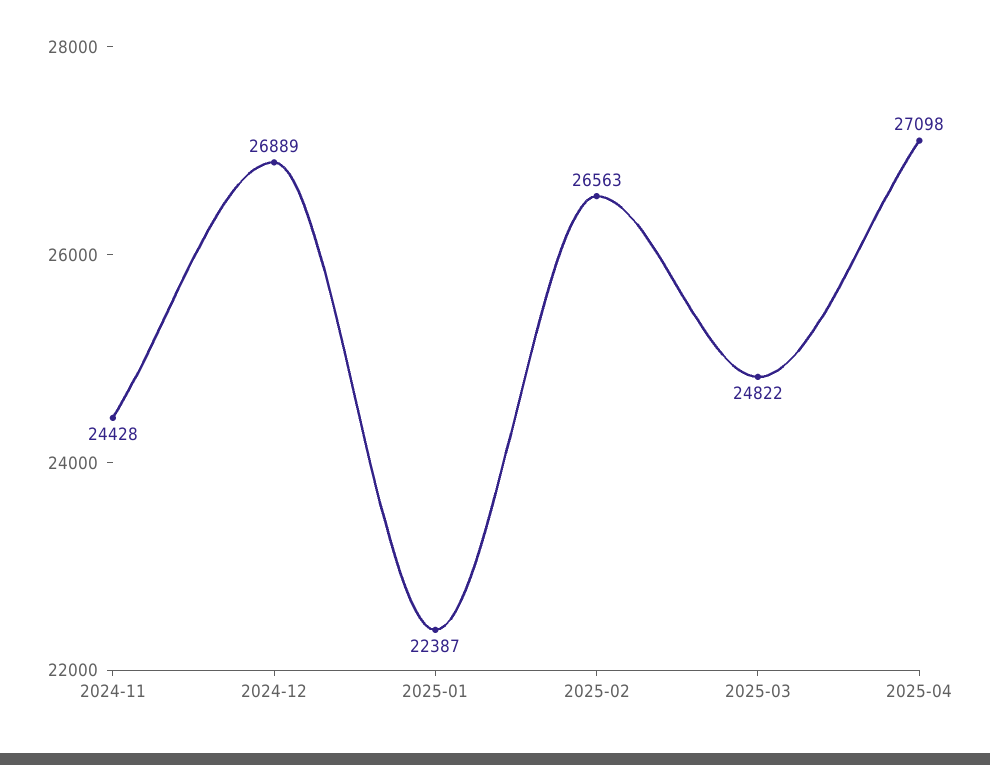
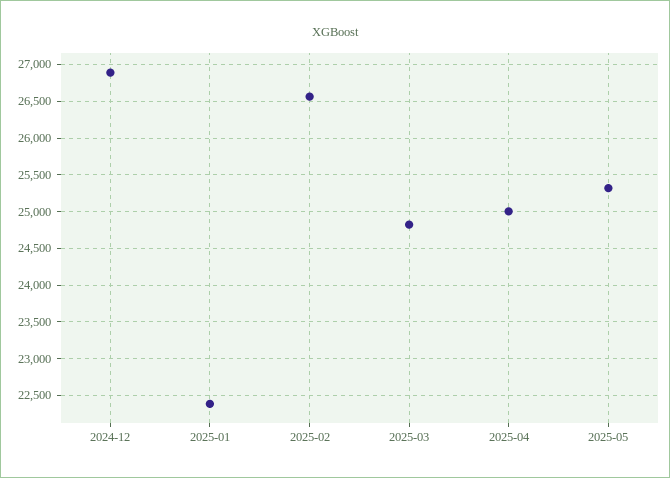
2024-11: 24428 -> none
2025-04: 27098 -> 25000
2025-05: none -> 25300

